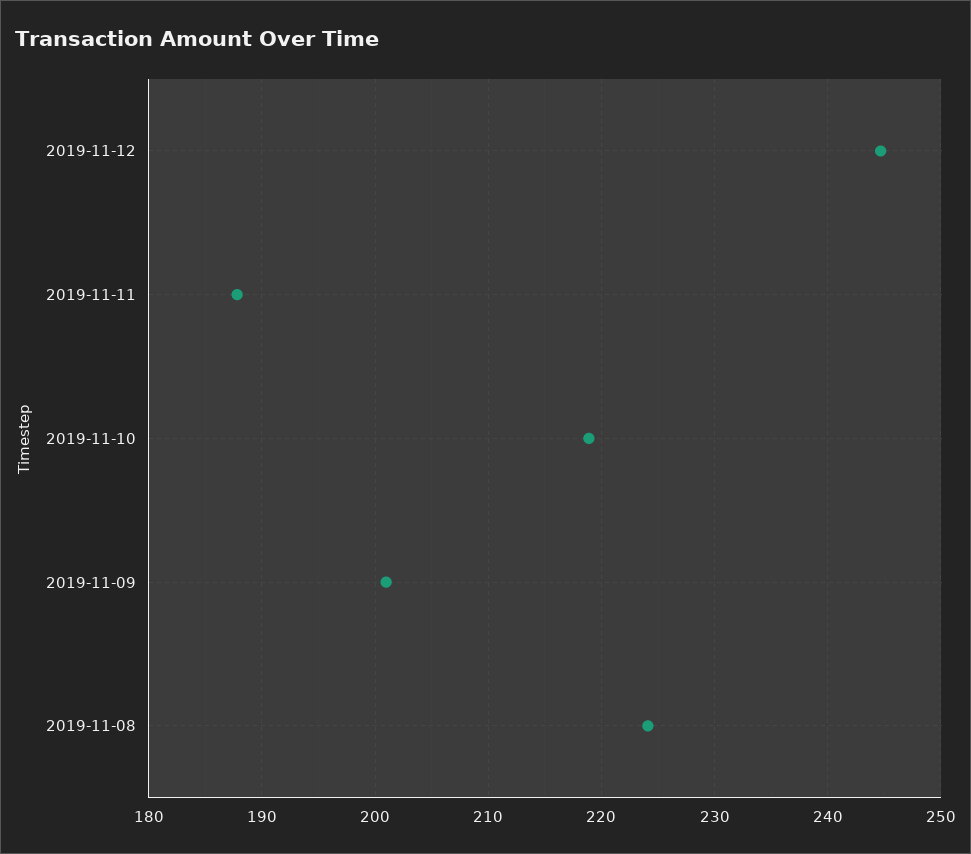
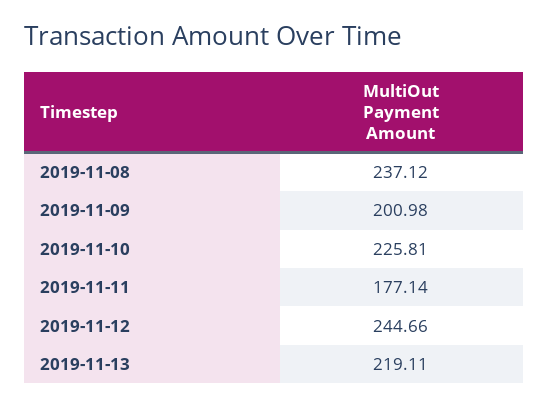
2019-11-11: 188 -> 177.14
2019-11-10: 219 -> 225.81
2019-11-08: 224 -> 237.12
2019-11-13: none -> 219.11

